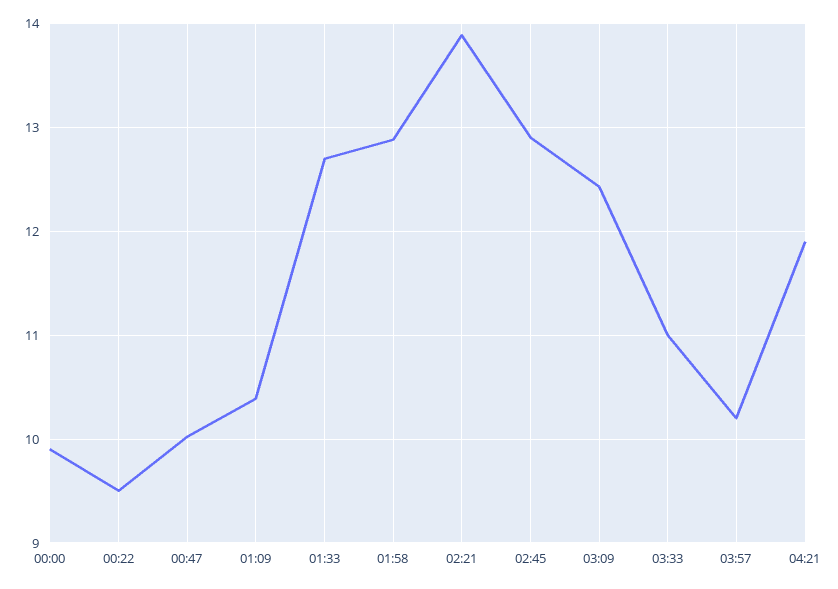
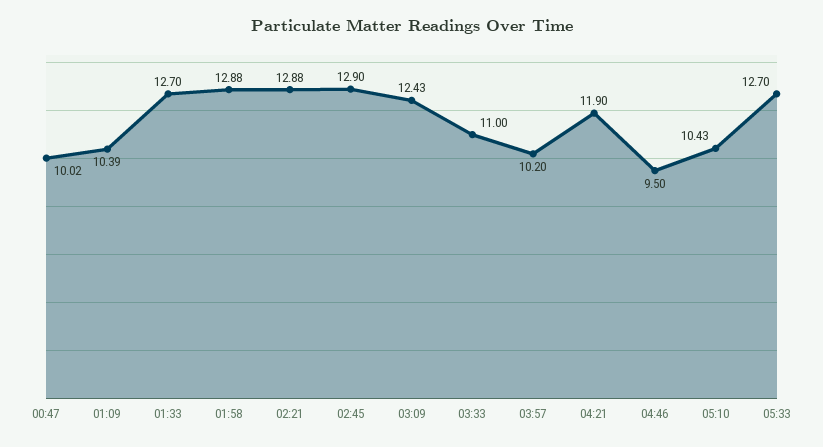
00:00: 9.9 -> none
00:22: 9.5 -> none
02:21: 13.9 -> 12.88
04:46: none -> 9.5
05:10: none -> 10.43
05:33: none -> 12.7

